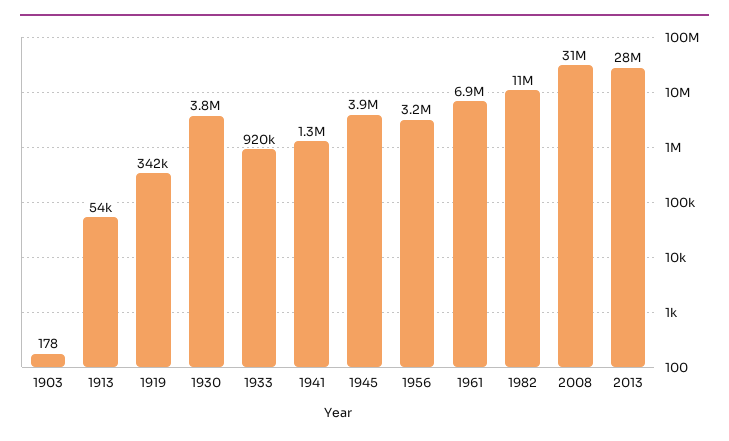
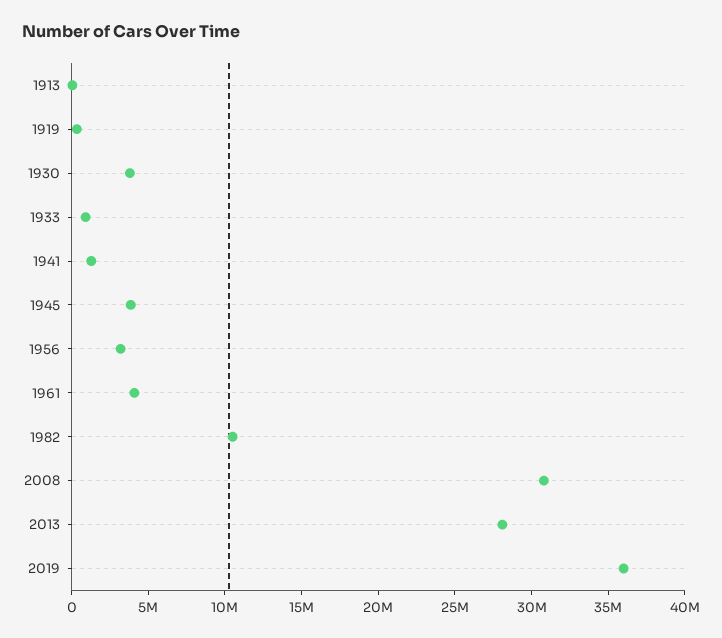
1903: 178 -> none
1961: 6900000 -> 4000000
2019: none -> 36000000

